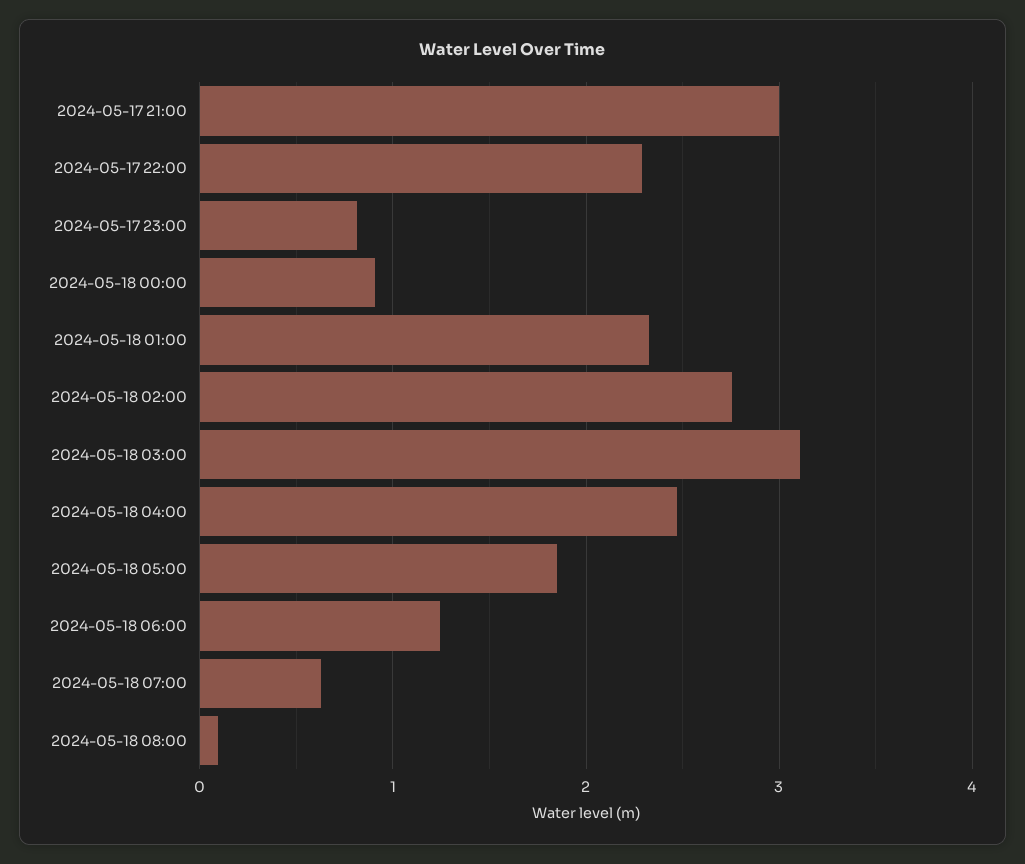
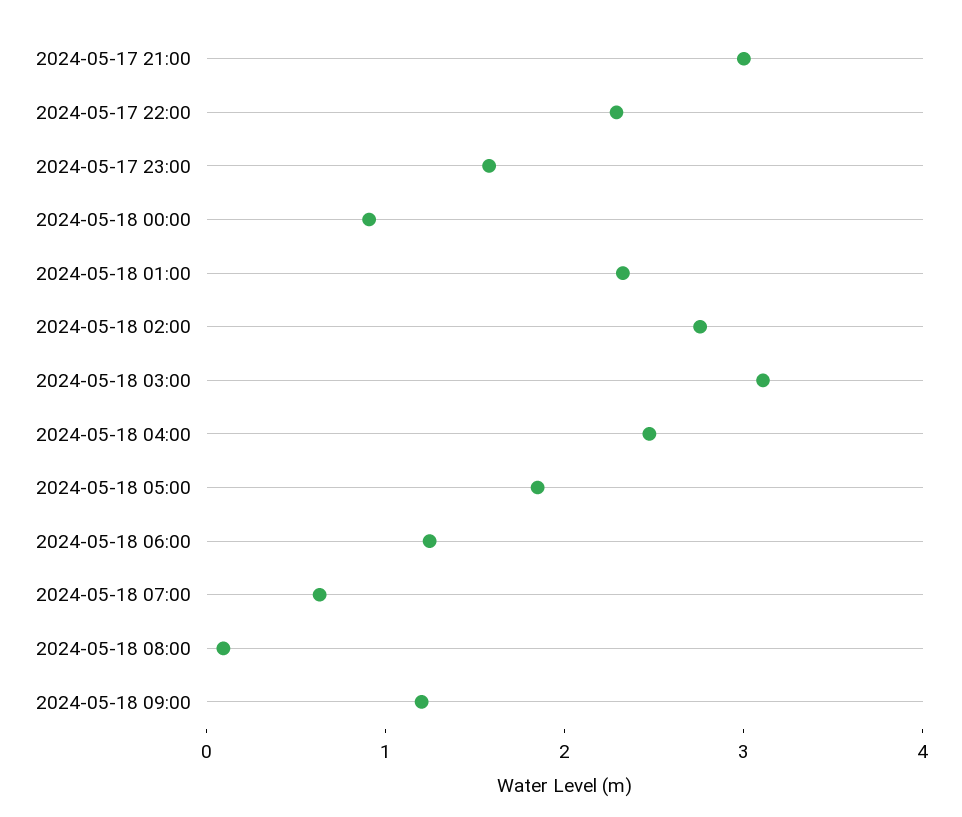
2024-05-17 23:00: 0.8 -> 1.6
2024-05-18 09:00: none -> 1.2

